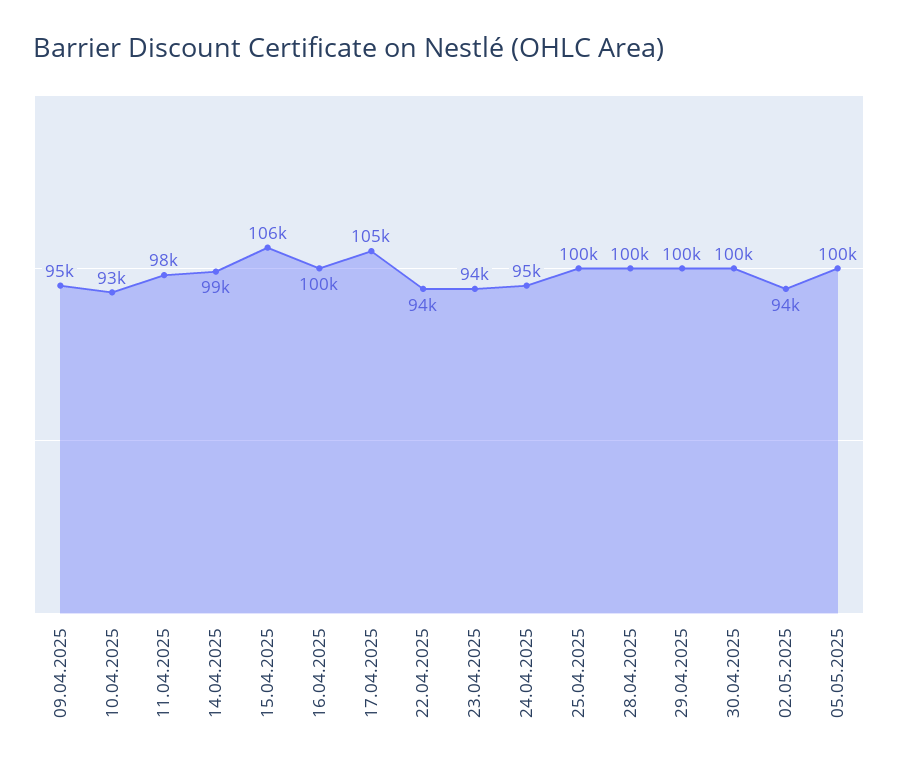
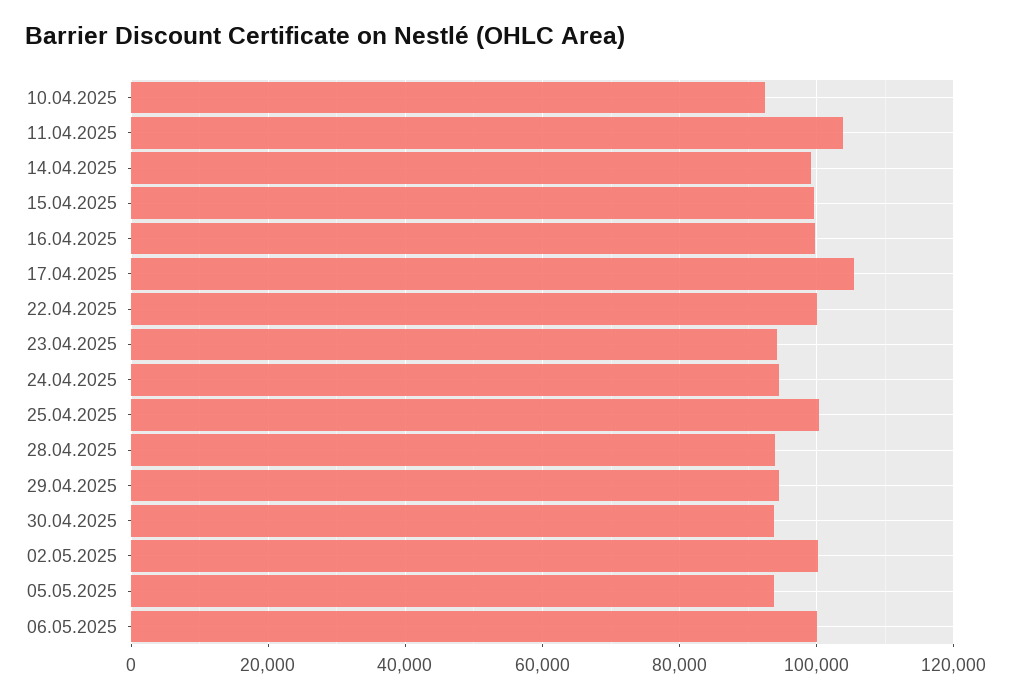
09.04.2025: 95000 -> none
11.04.2025: 98000 -> 104000
15.04.2025: 106000 -> 100000
22.04.2025: 94000 -> 100000
28.04.2025: 100000 -> 94000
29.04.2025: 100000 -> 94000
30.04.2025: 100000 -> 94000
02.05.2025: 94000 -> 100000
05.05.2025: 100000 -> 94000
06.05.2025: none -> 100000

